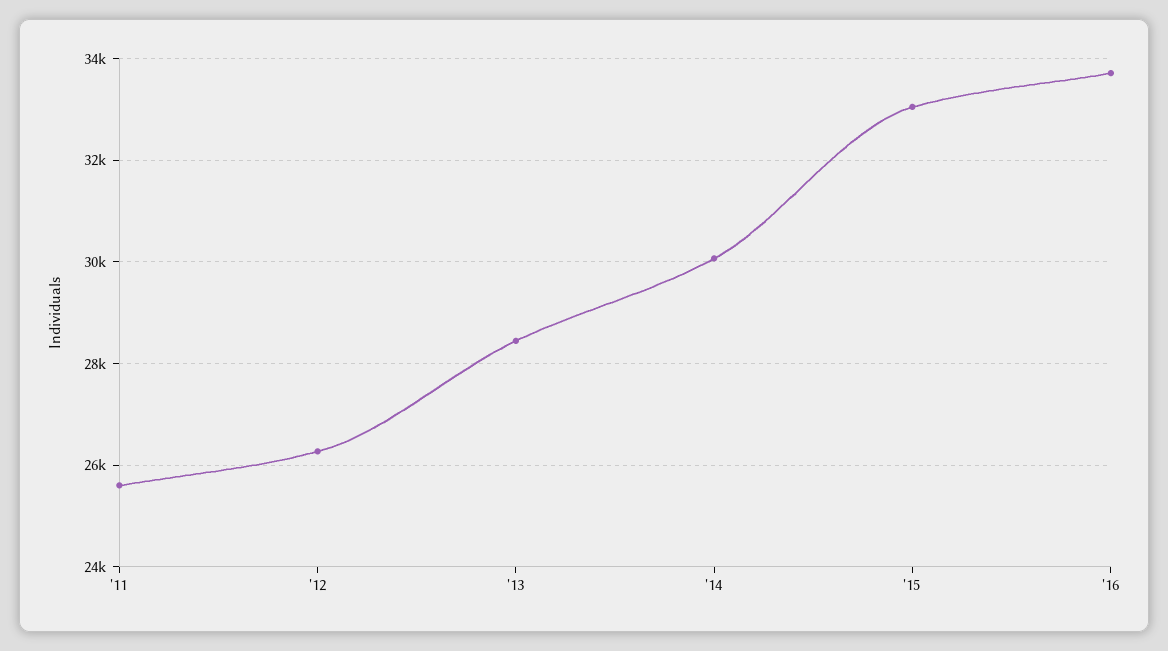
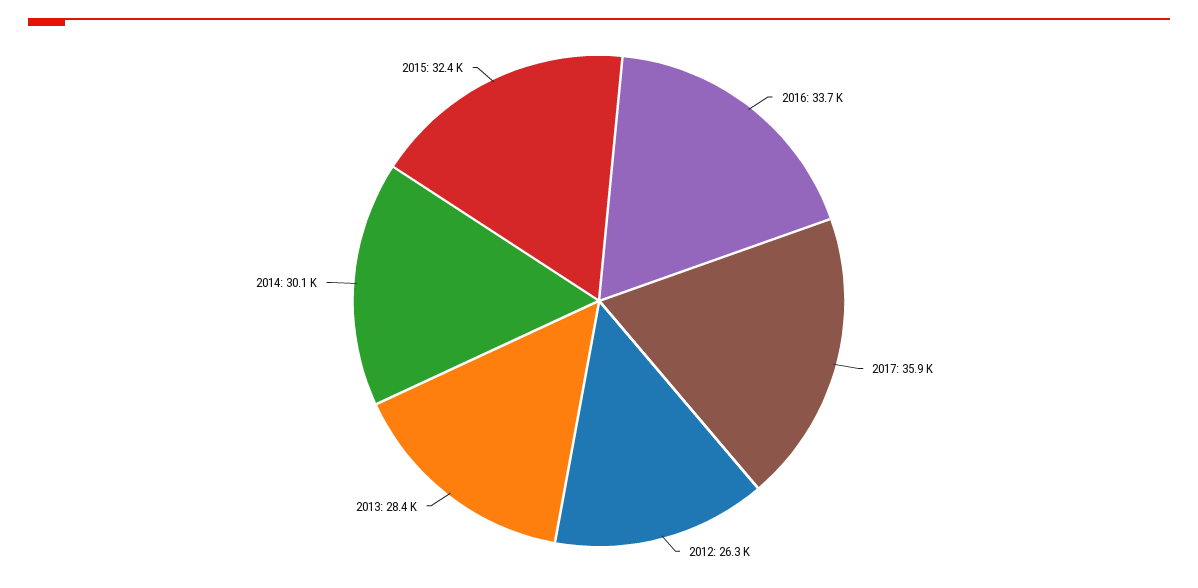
'11: 25600 -> none
'15: 33000 -> 32400
2017: none -> 35900

